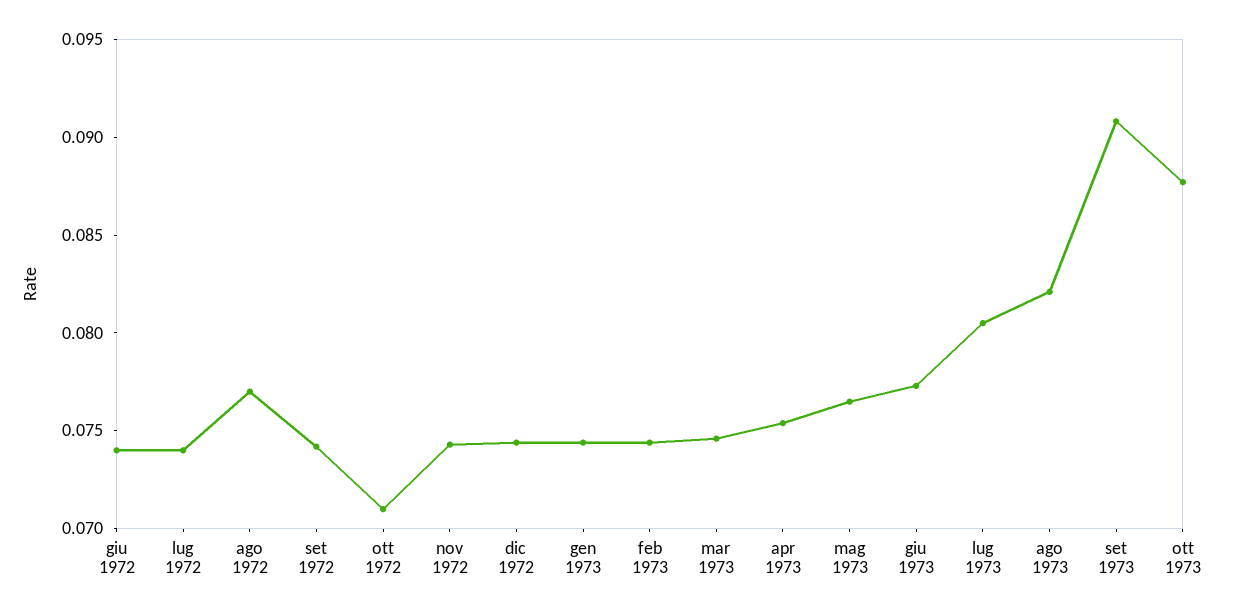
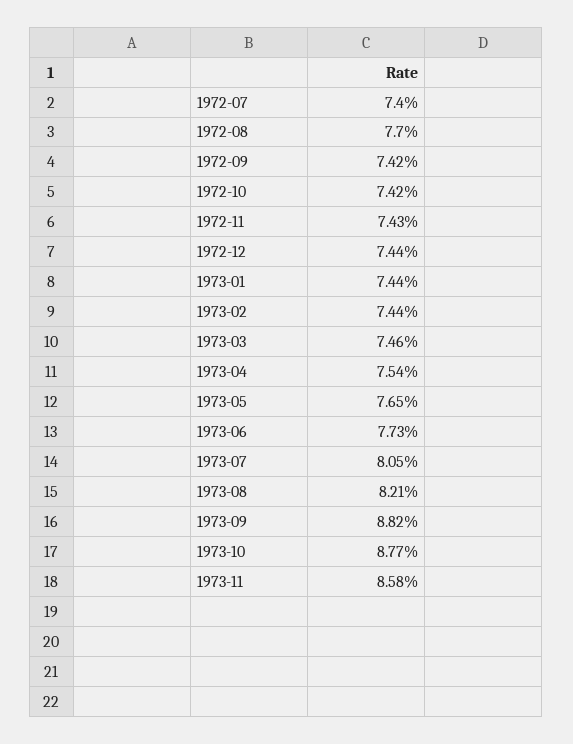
giu 1972: 0.074 -> none
ott 1972: 0.071 -> 0.0742
set 1973: 0.091 -> 0.0882
1973-11: none -> 0.0858

